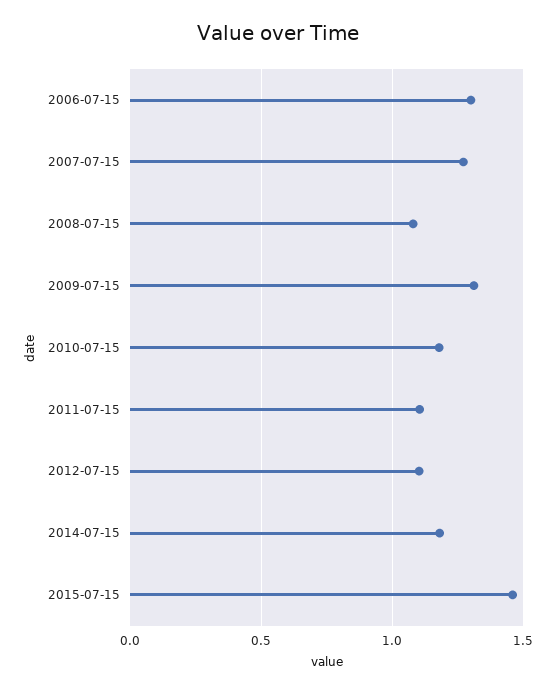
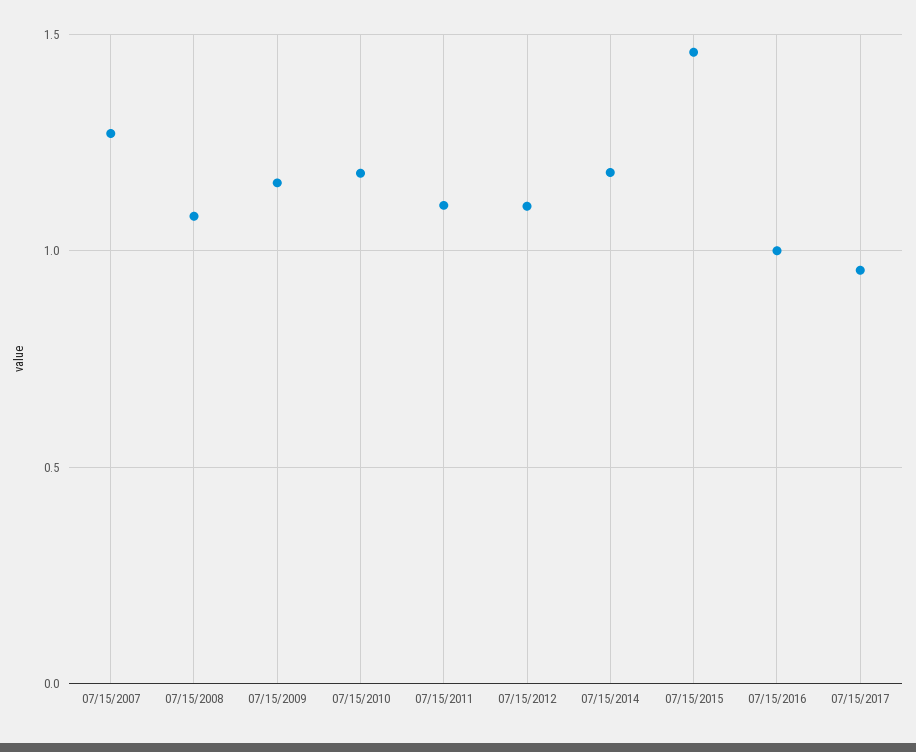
2006-07-15: 1.3 -> none
2009-07-15: 1.3 -> 1.15
07/15/2016: none -> 1
07/15/2017: none -> 0.95

